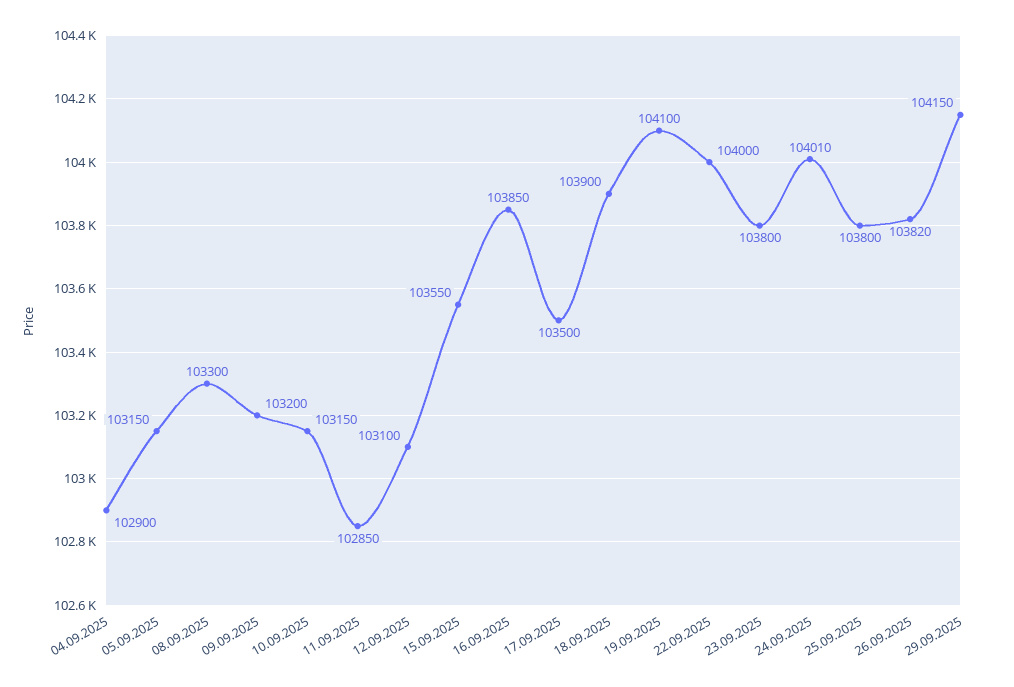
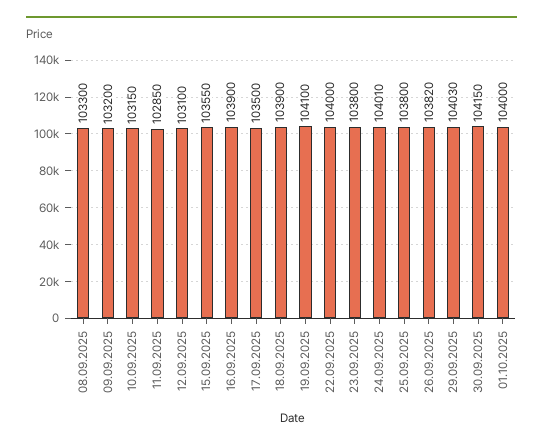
04.09.2025: 102900 -> none
05.09.2025: 103150 -> none
16.09.2025: 103850 -> 103900
29.09.2025: 104150 -> 104030
30.09.2025: none -> 104150
01.10.2025: none -> 104000

